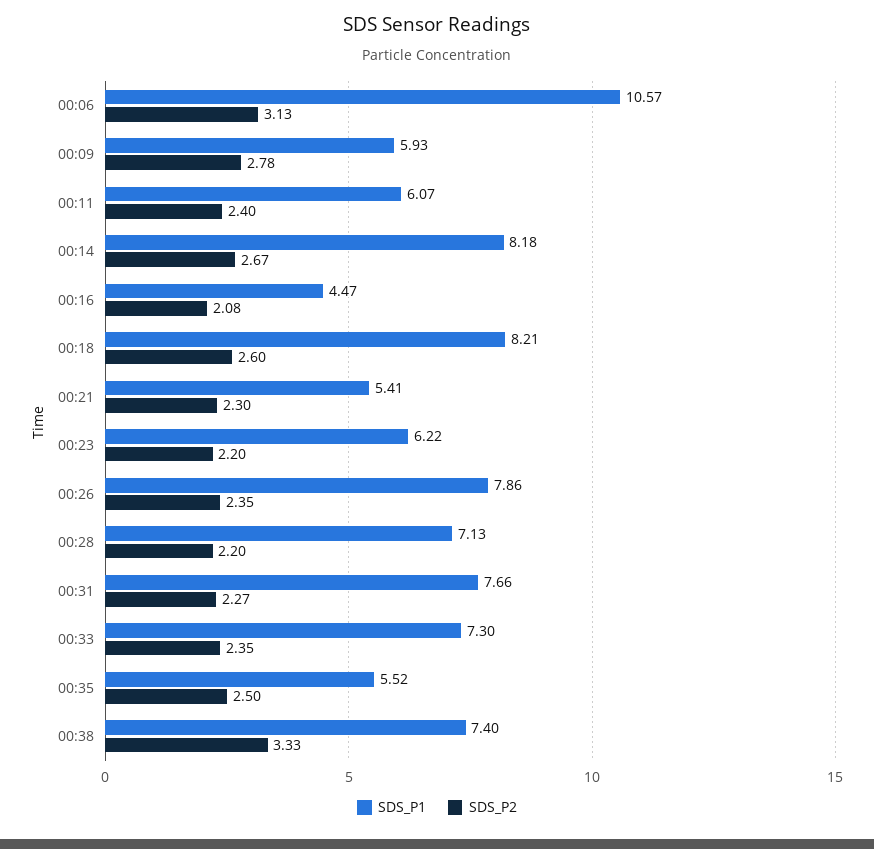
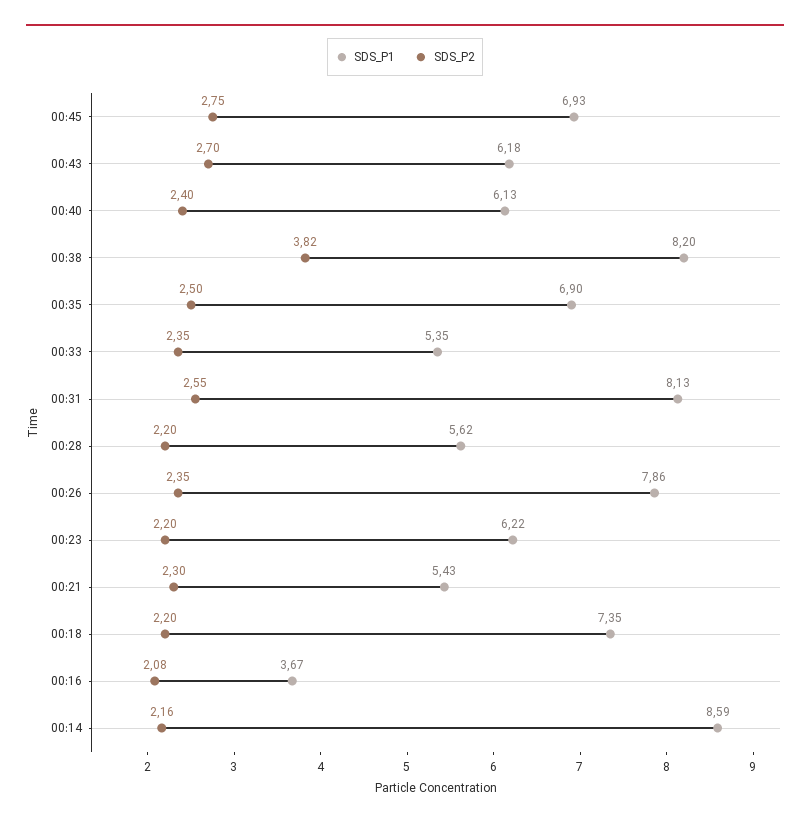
SDS_P1, 00:06: 10.57 -> none
SDS_P2, 00:06: 3.13 -> none
SDS_P1, 00:09: 5.93 -> none
SDS_P2, 00:09: 2.78 -> none
SDS_P1, 00:11: 6.07 -> none
SDS_P2, 00:11: 2.4 -> none
SDS_P1, 00:14: 8.18 -> 8.59
SDS_P2, 00:14: 2.67 -> 2.16
SDS_P1, 00:16: 4.47 -> 3.67
SDS_P1, 00:18: 8.21 -> 7.35
SDS_P2, 00:18: 2.6 -> 2.2
SDS_P1, 00:21: 5.41 -> 5.43
SDS_P1, 00:28: 7.13 -> 5.62
SDS_P1, 00:31: 7.66 -> 8.13
SDS_P2, 00:31: 2.27 -> 2.55
SDS_P1, 00:33: 7.3 -> 5.35
SDS_P1, 00:35: 5.52 -> 6.9
SDS_P1, 00:38: 7.4 -> 8.2
SDS_P2, 00:38: 3.33 -> 3.82
SDS_P1, 00:45: none -> 6.93
SDS_P2, 00:45: none -> 2.75
SDS_P1, 00:43: none -> 6.18
SDS_P2, 00:43: none -> 2.7
SDS_P1, 00:40: none -> 6.13
SDS_P2, 00:40: none -> 2.4

